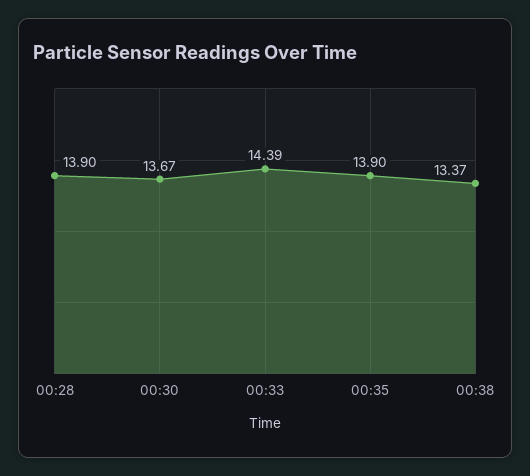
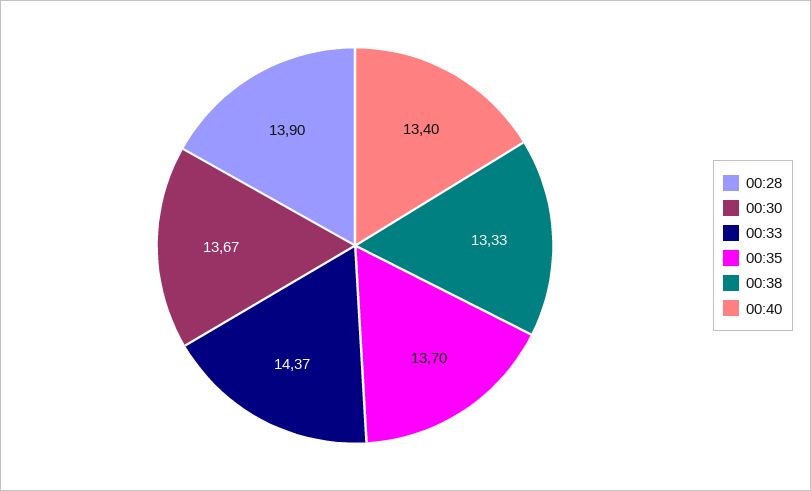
00:33: 14.39 -> 14.37
00:35: 13.9 -> 13.7
00:38: 13.37 -> 13.33
00:40: none -> 13.4

